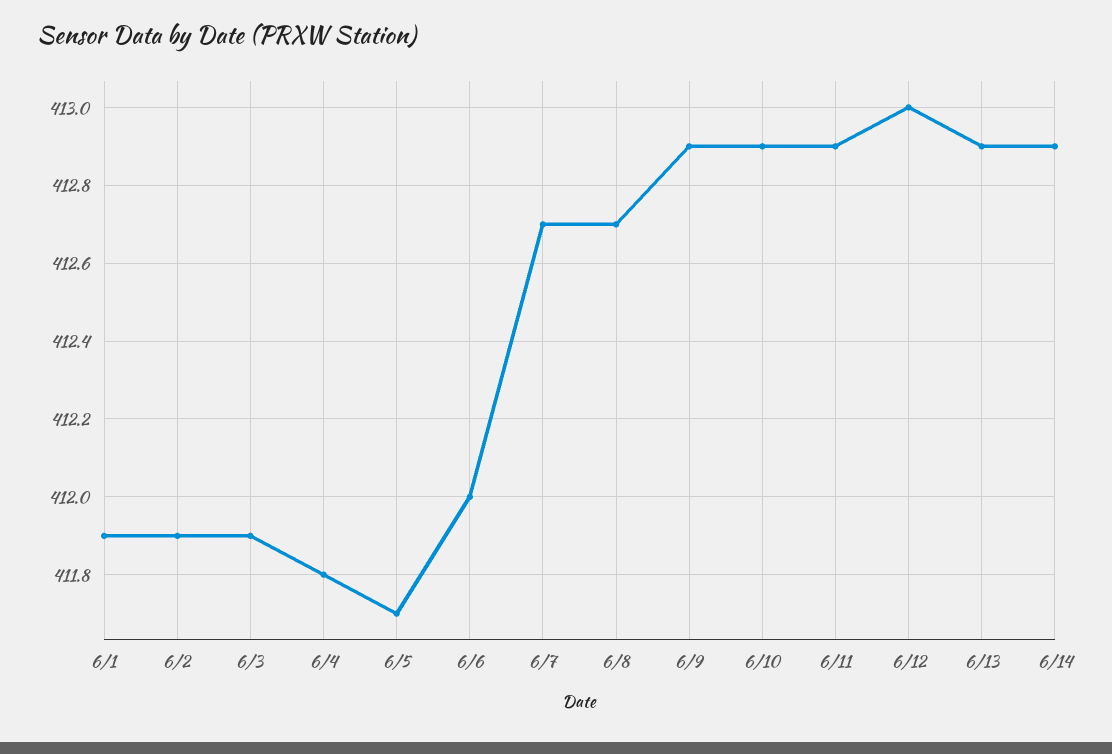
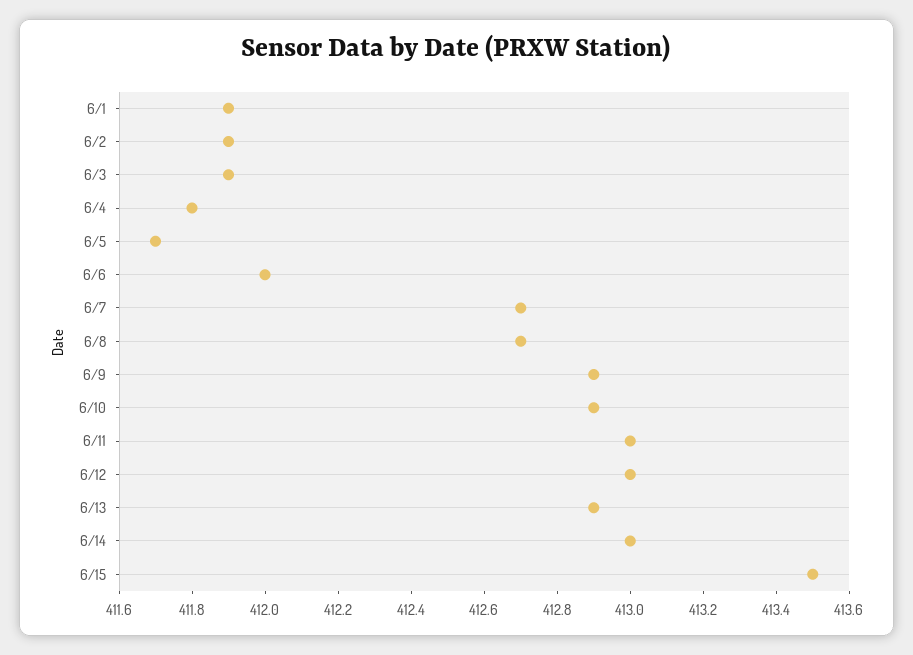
6/11: 412.9 -> 413
6/14: 412.9 -> 413
6/15: none -> 413.5

